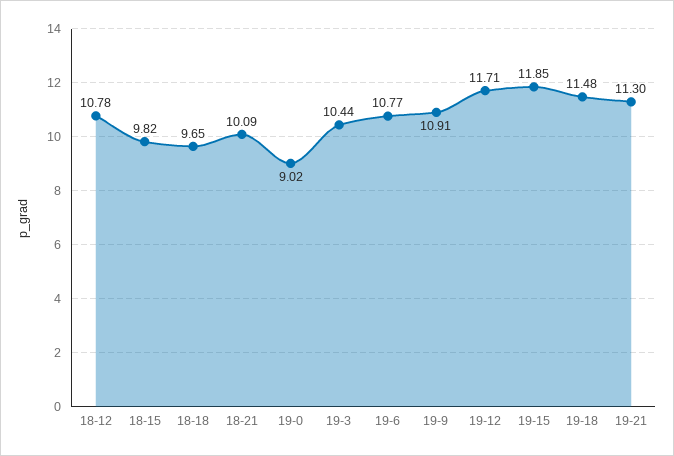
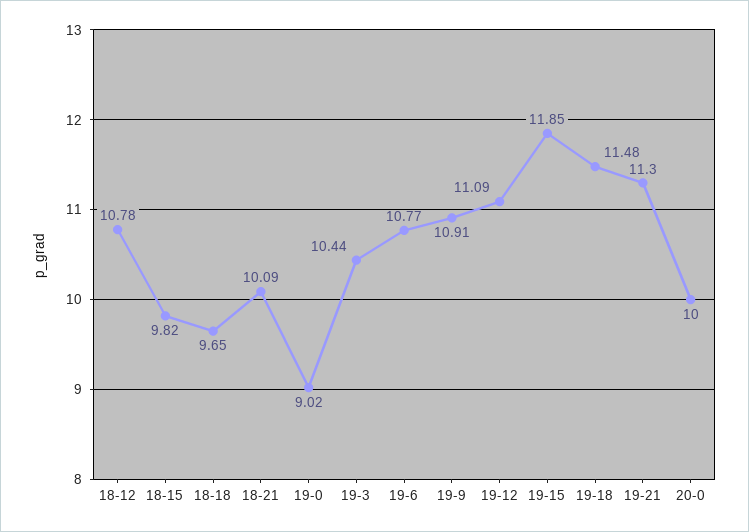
19-12: 11.71 -> 11.09
20-0: none -> 10

